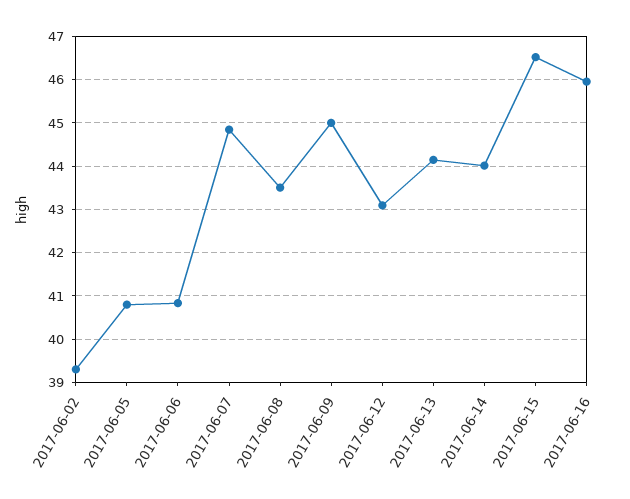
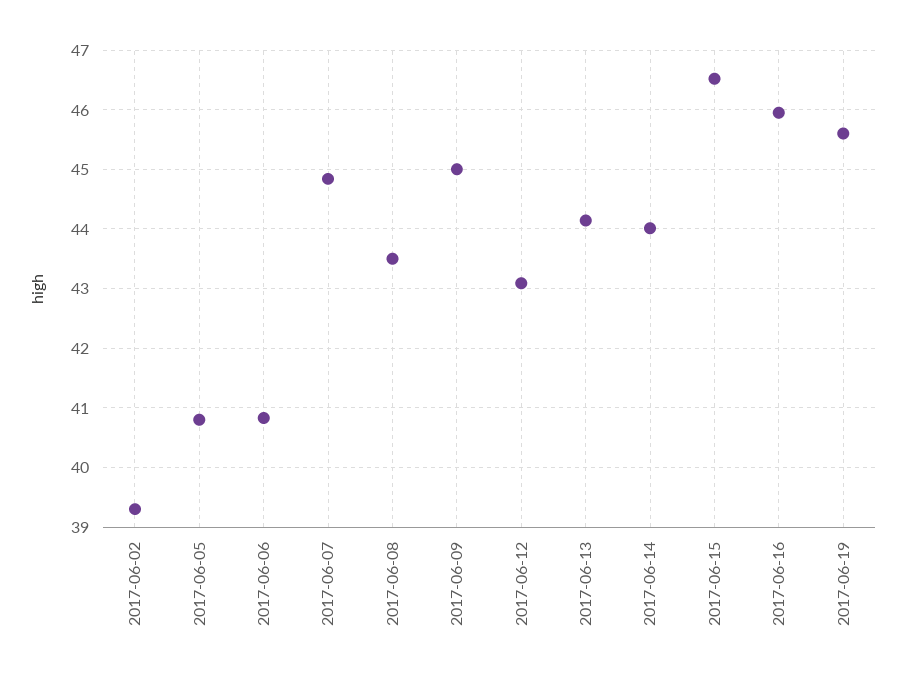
2017-06-19: none -> 45.6

